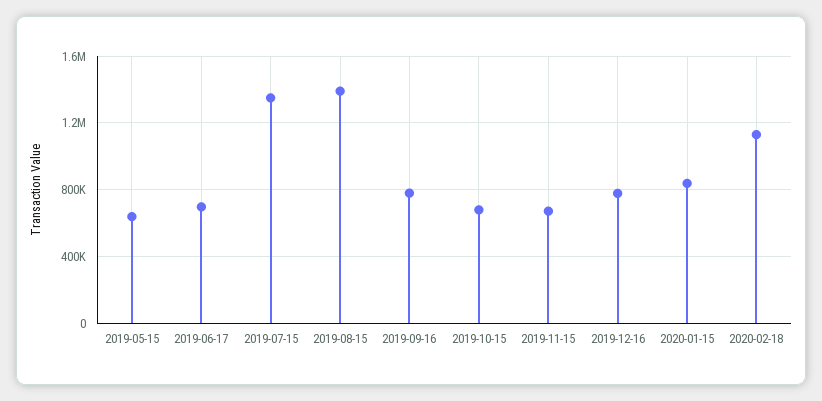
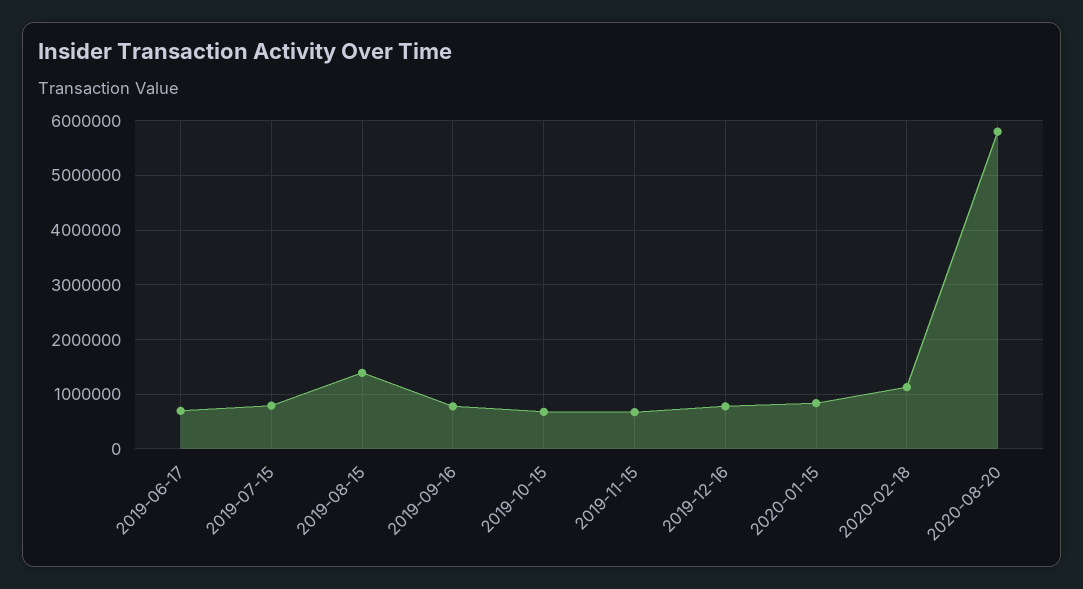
2019-05-15: 650000 -> none
2019-07-15: 1350000 -> 800000
2020-08-20: none -> 5800000

